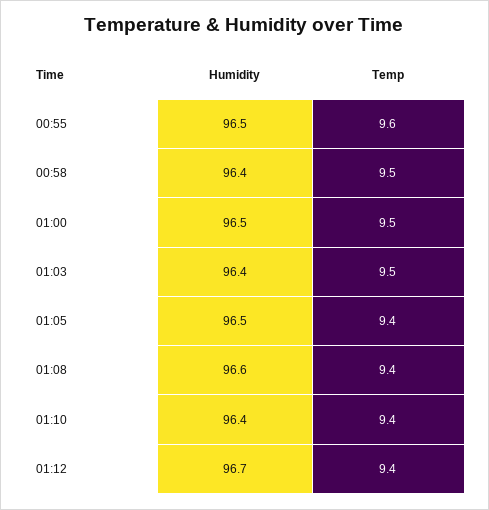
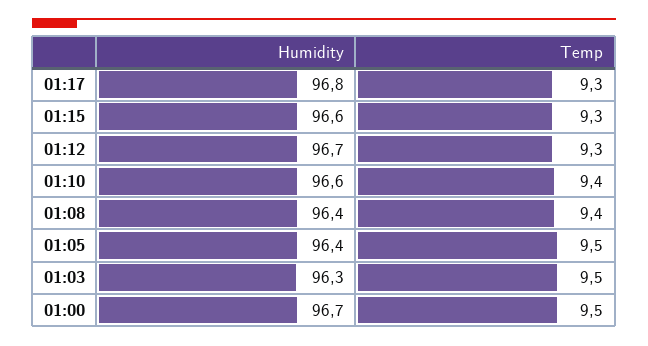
Humidity, 00:55: 96.5 -> none
Temp, 00:55: 9.6 -> none
Humidity, 00:58: 96.4 -> none
Temp, 00:58: 9.5 -> none
Humidity, 01:00: 96.5 -> 96.7
Humidity, 01:03: 96.4 -> 96.3
Humidity, 01:05: 96.5 -> 96.4
Temp, 01:05: 9.4 -> 9.5
Humidity, 01:08: 96.6 -> 96.4
Humidity, 01:10: 96.4 -> 96.6
Temp, 01:12: 9.4 -> 9.3
Humidity, 01:17: none -> 96.8
Temp, 01:17: none -> 9.3
Humidity, 01:15: none -> 96.6
Temp, 01:15: none -> 9.3

